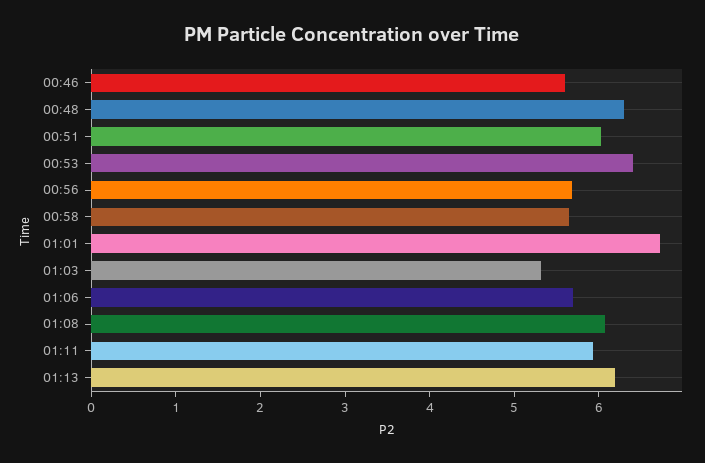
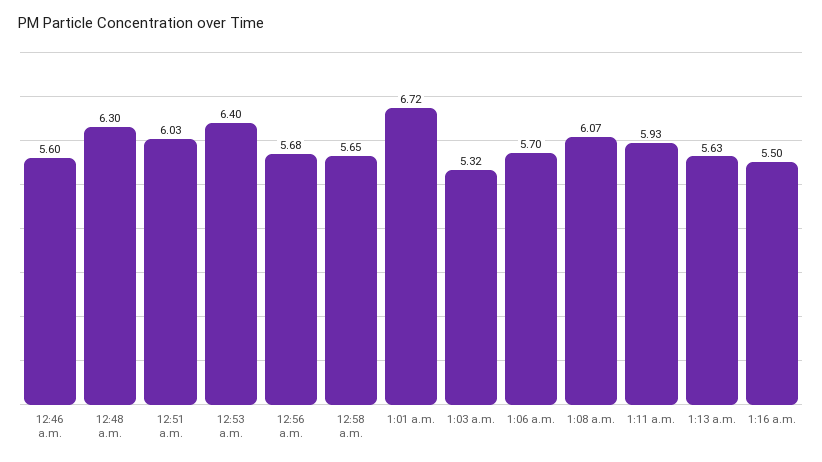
01:13: 6.2 -> 5.63
1:16 a.m.: none -> 5.5

